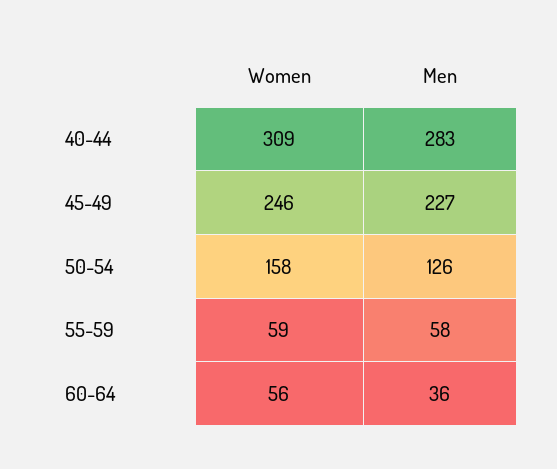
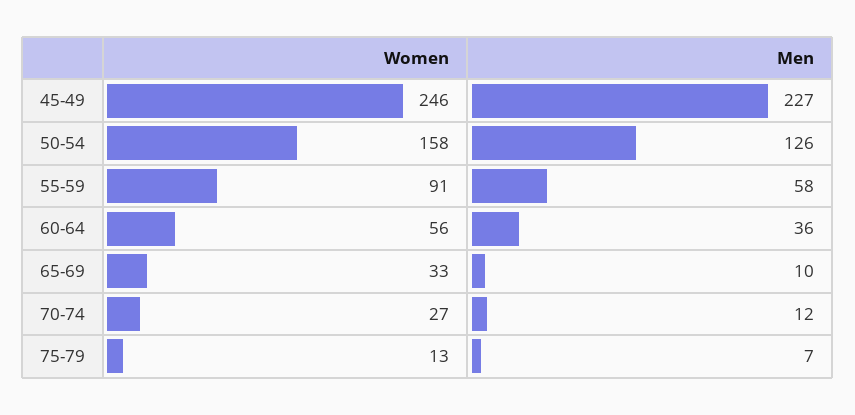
Women, 40-44: 309 -> none
Men, 40-44: 283 -> none
Women, 55-59: 59 -> 91
Women, 65-69: none -> 33
Men, 65-69: none -> 10
Women, 70-74: none -> 27
Men, 70-74: none -> 12
Women, 75-79: none -> 13
Men, 75-79: none -> 7

